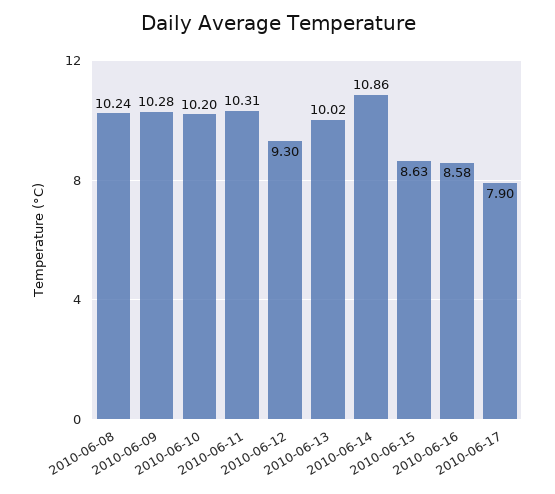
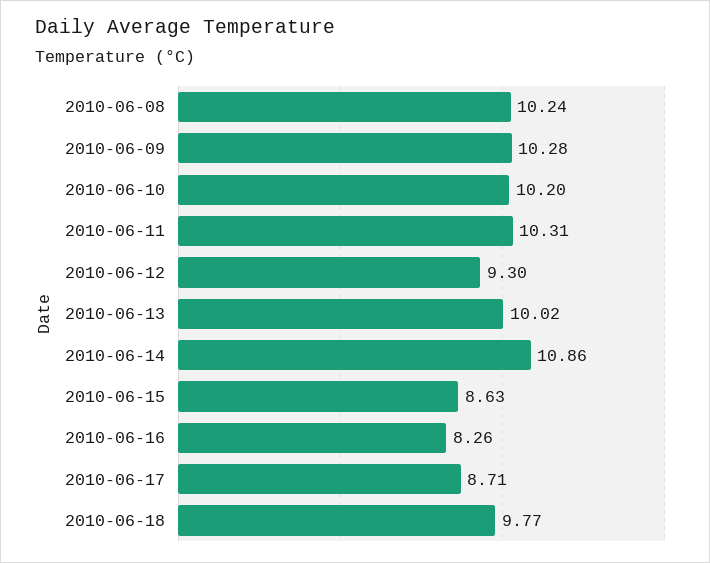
2010-06-16: 8.58 -> 8.26
2010-06-17: 7.9 -> 8.71
2010-06-18: none -> 9.77

